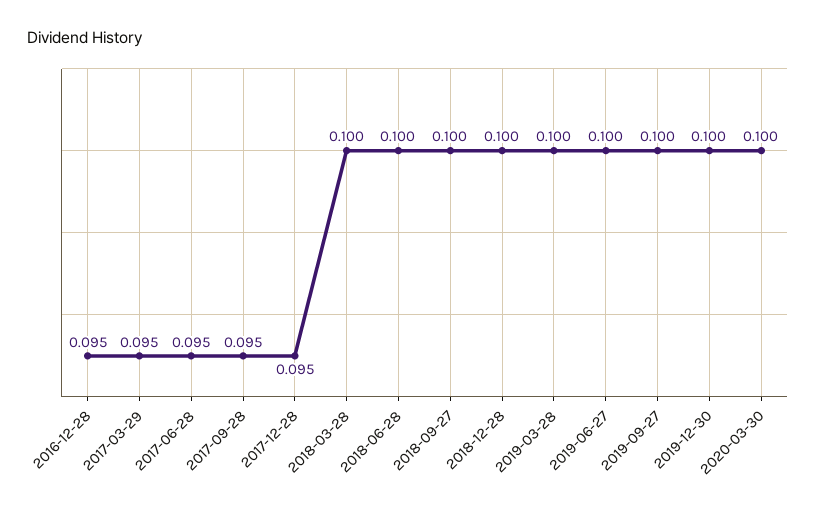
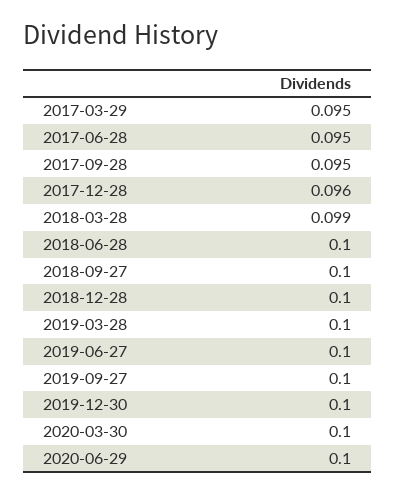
2016-12-28: 0.095 -> none
2017-12-28: 0.095 -> 0.096
2018-03-28: 0.1 -> 0.099
2020-06-29: none -> 0.1

